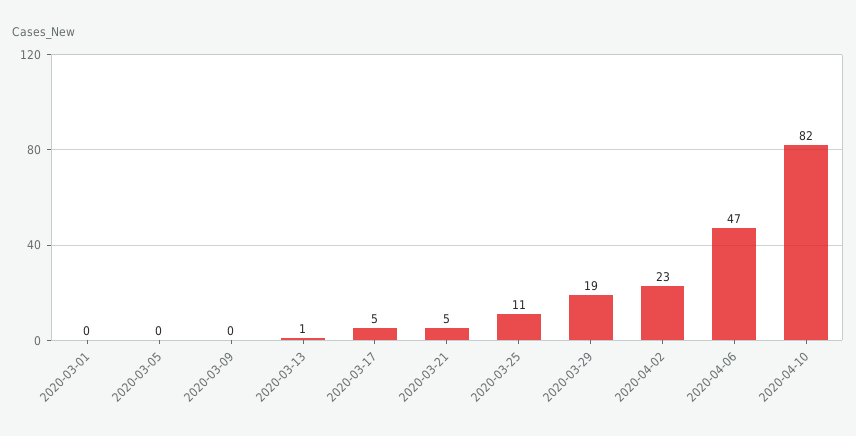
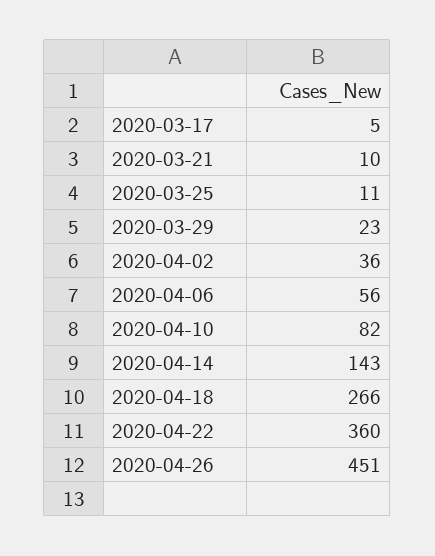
2020-03-01: 0 -> none
2020-03-05: 0 -> none
2020-03-09: 0 -> none
2020-03-13: 1 -> none
2020-03-21: 5 -> 10
2020-03-29: 19 -> 23
2020-04-02: 23 -> 36
2020-04-06: 47 -> 56
2020-04-14: none -> 143
2020-04-18: none -> 266
2020-04-22: none -> 360
2020-04-26: none -> 451

